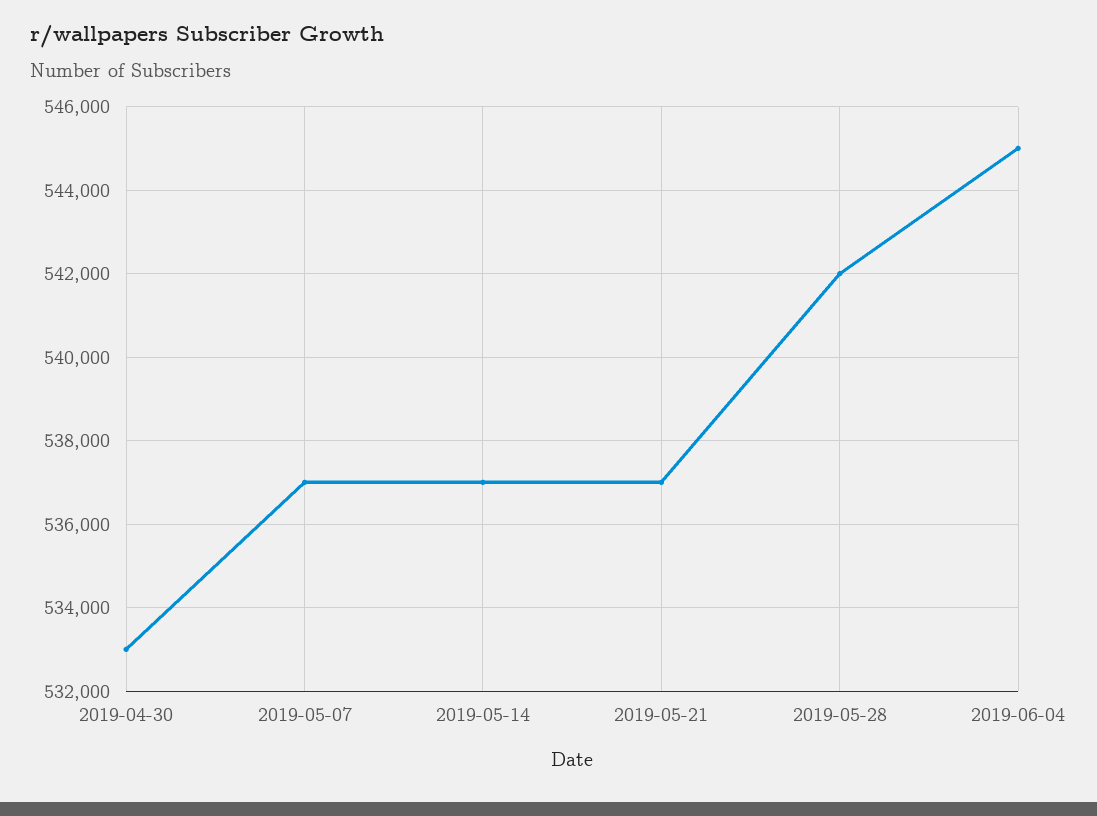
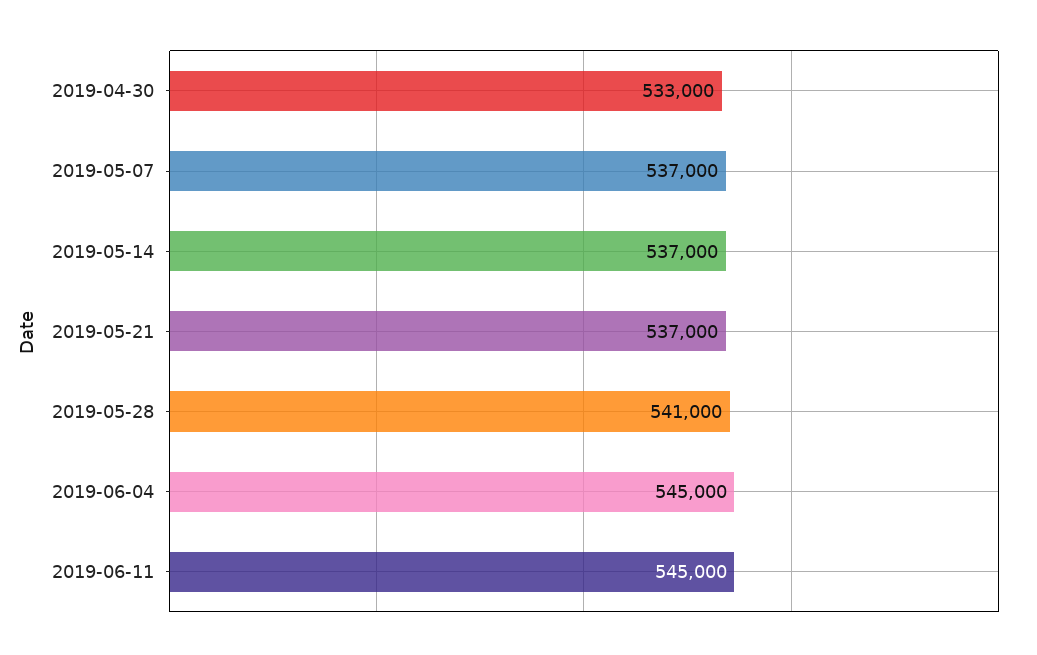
2019-05-28: 542000 -> 541000
2019-06-11: none -> 545000

